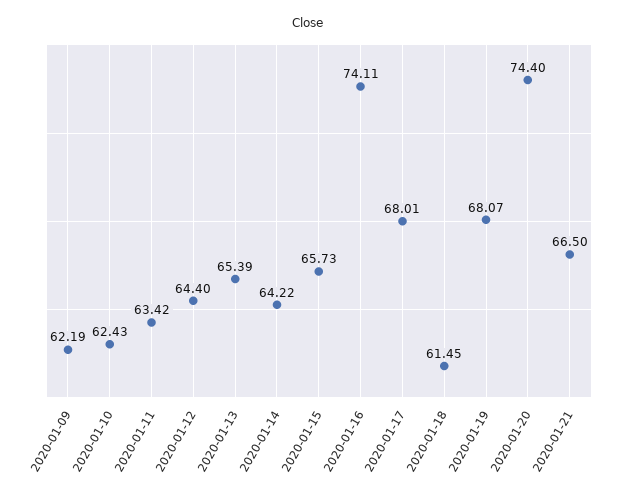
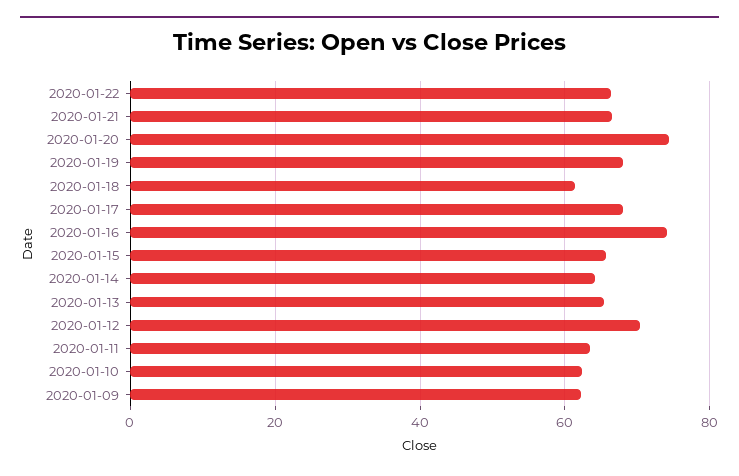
2020-01-12: 64.4 -> 70
2020-01-22: none -> 66

